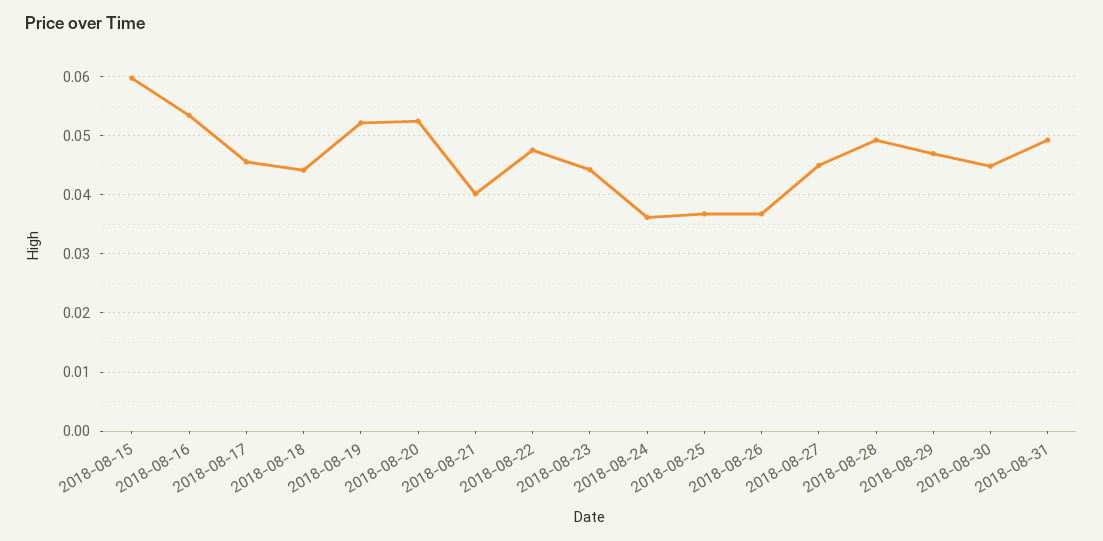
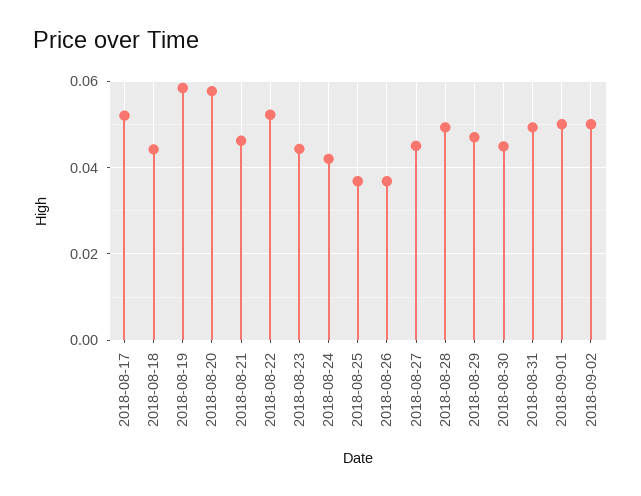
2018-08-15: 0.06 -> none
2018-08-16: 0.054 -> none
2018-08-17: 0.046 -> 0.052
2018-08-19: 0.052 -> 0.058
2018-08-20: 0.052 -> 0.058
2018-08-21: 0.04 -> 0.046
2018-08-22: 0.048 -> 0.052
2018-08-24: 0.036 -> 0.042
2018-09-01: none -> 0.05
2018-09-02: none -> 0.05

